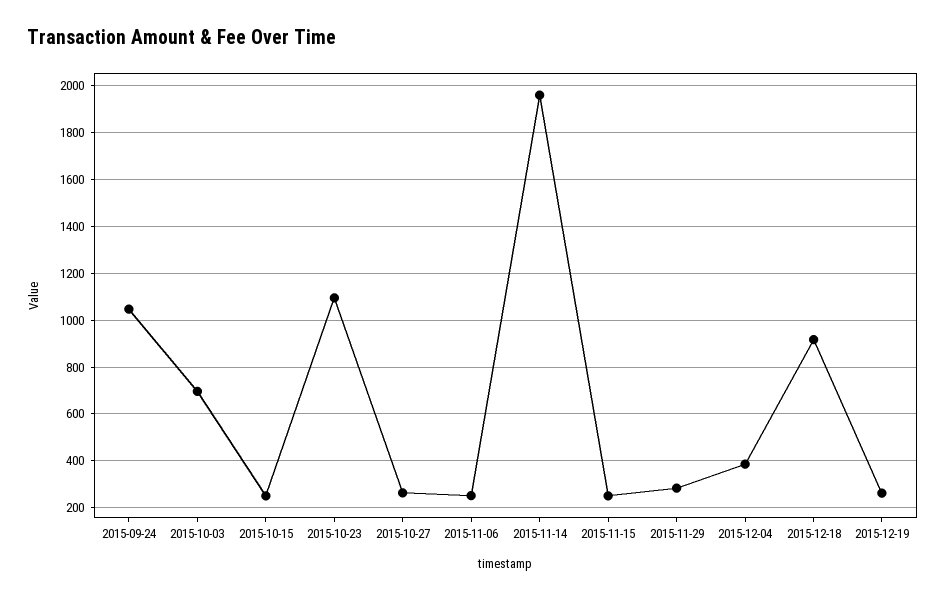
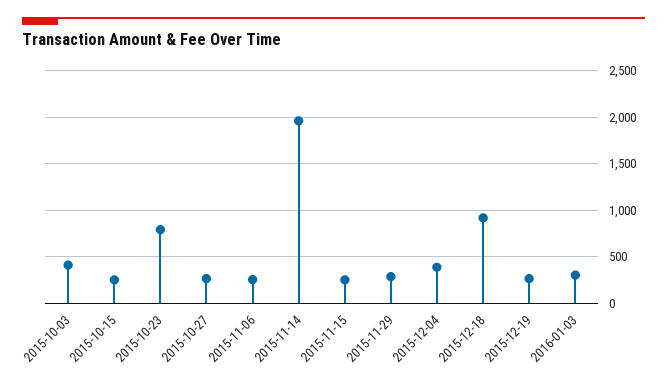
2015-09-24: 1050 -> none
2015-10-03: 700 -> 400
2015-10-23: 1100 -> 800
2016-01-03: none -> 300

